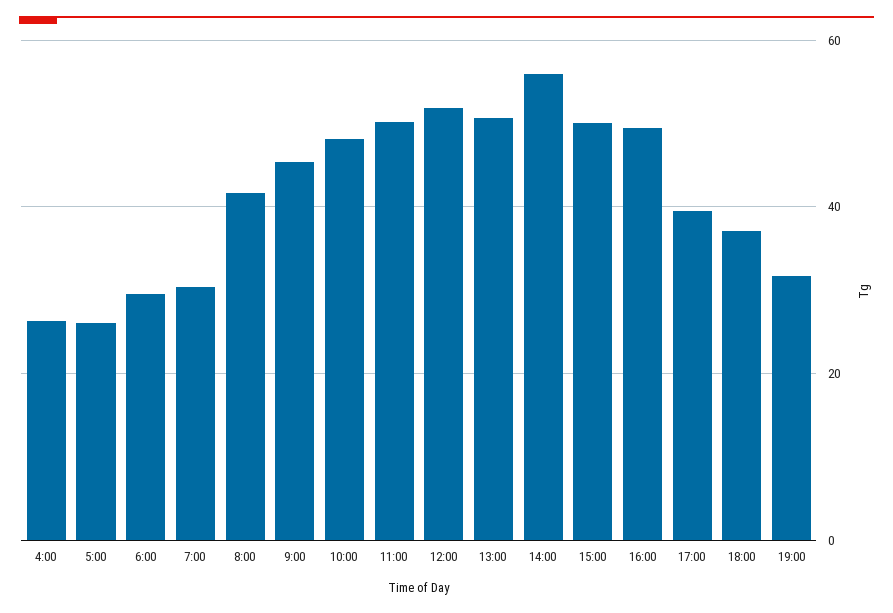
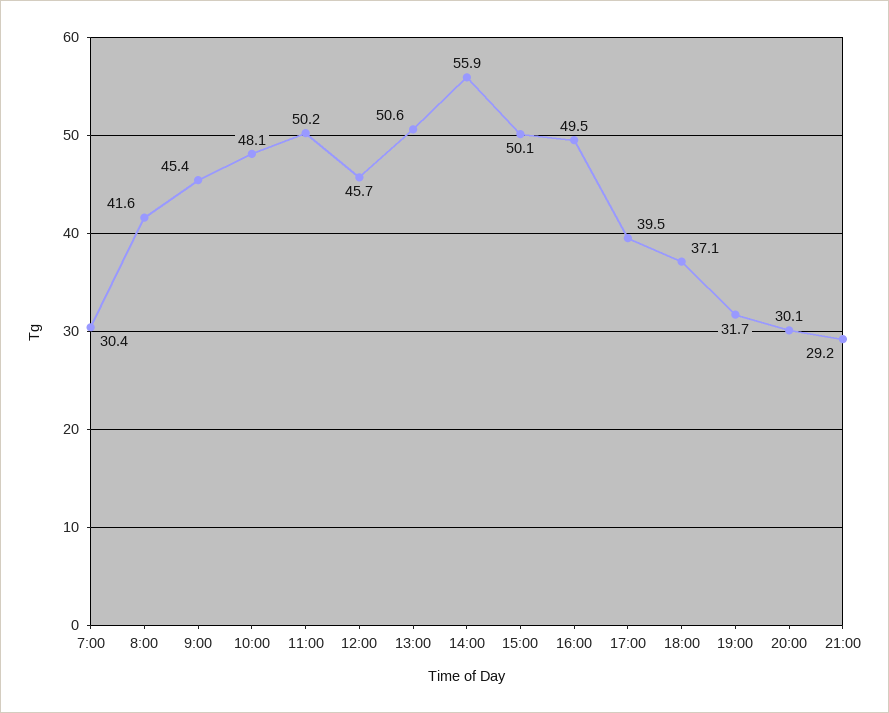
4:00: 26 -> none
5:00: 26 -> none
6:00: 30 -> none
12:00: 52 -> 45.7
20:00: none -> 30.1
21:00: none -> 29.2

